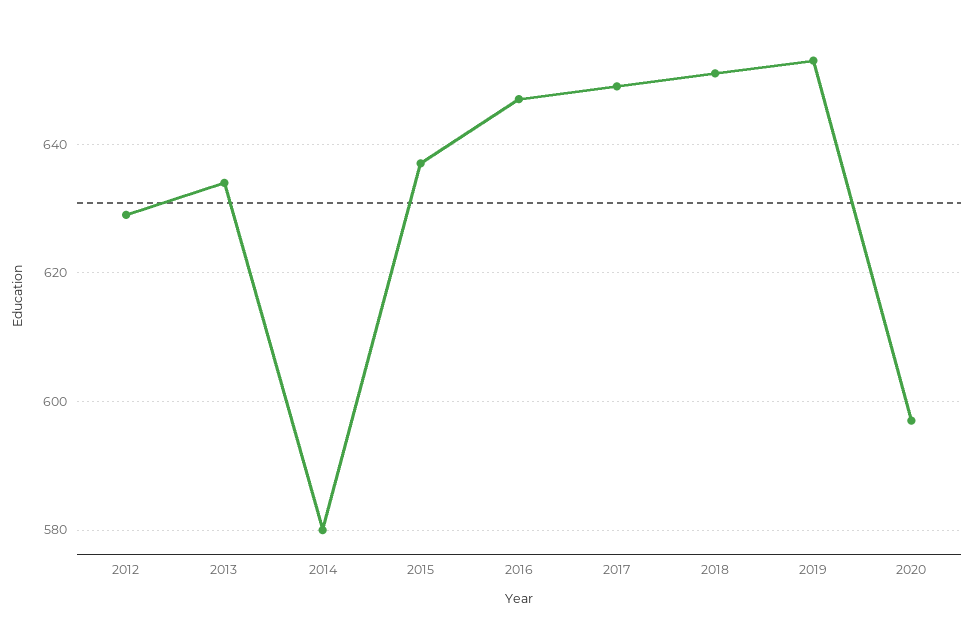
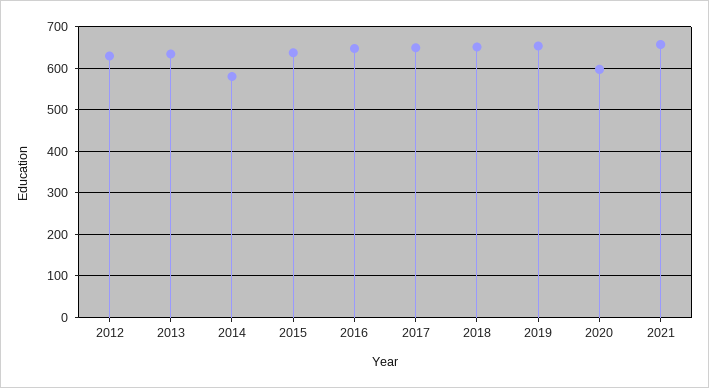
2021: none -> 660

